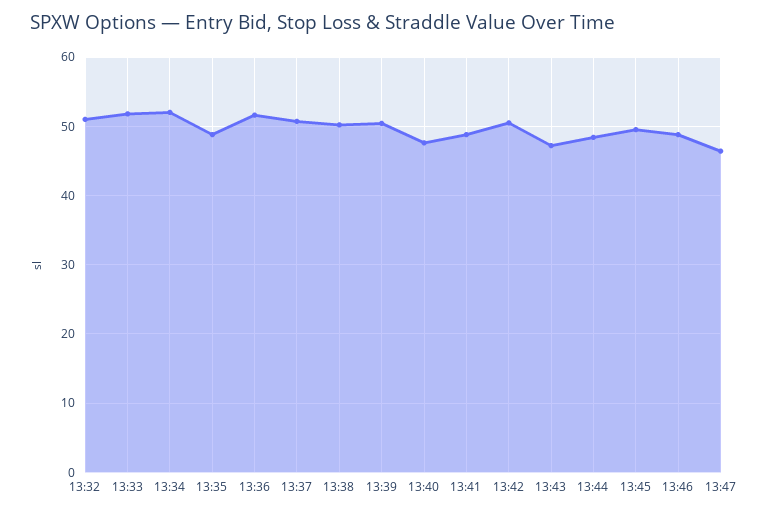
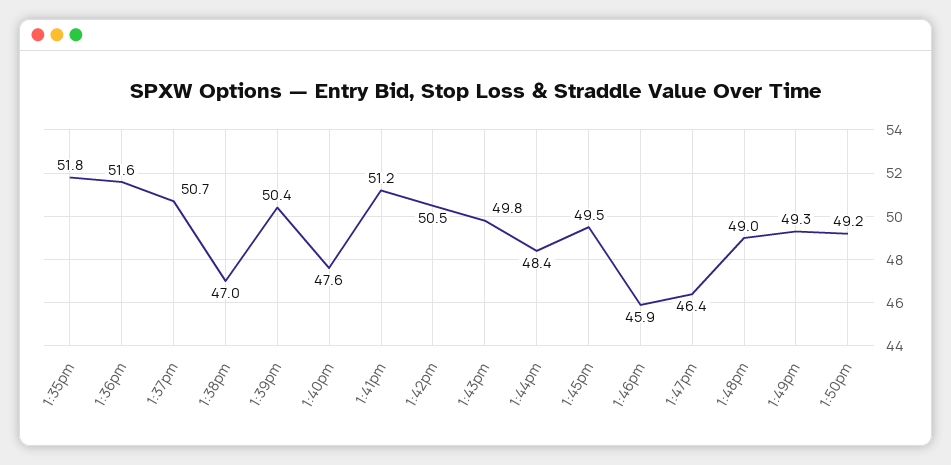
13:32: 51 -> none
13:33: 52 -> none
13:34: 52 -> none
13:35: 49 -> 51.8
13:38: 50 -> 47
13:41: 49 -> 51.2
13:43: 47 -> 49.8
13:46: 49 -> 45.9
1:48pm: none -> 49
1:49pm: none -> 49.3
1:50pm: none -> 49.2

